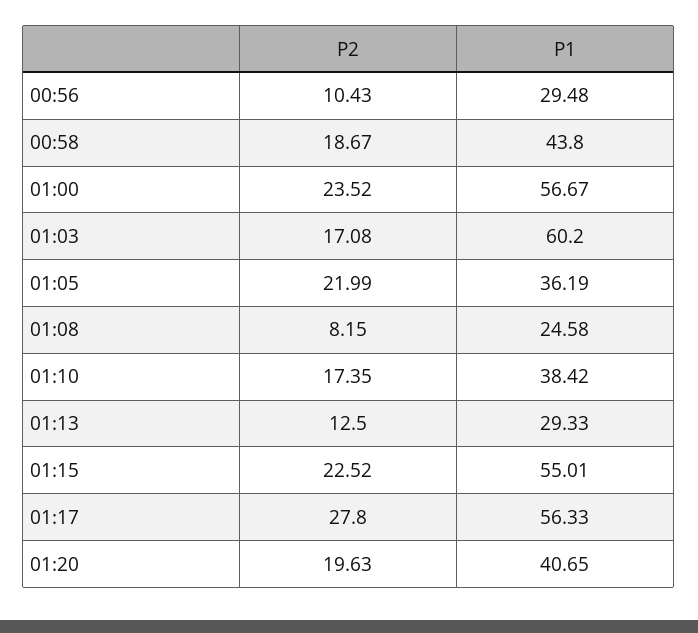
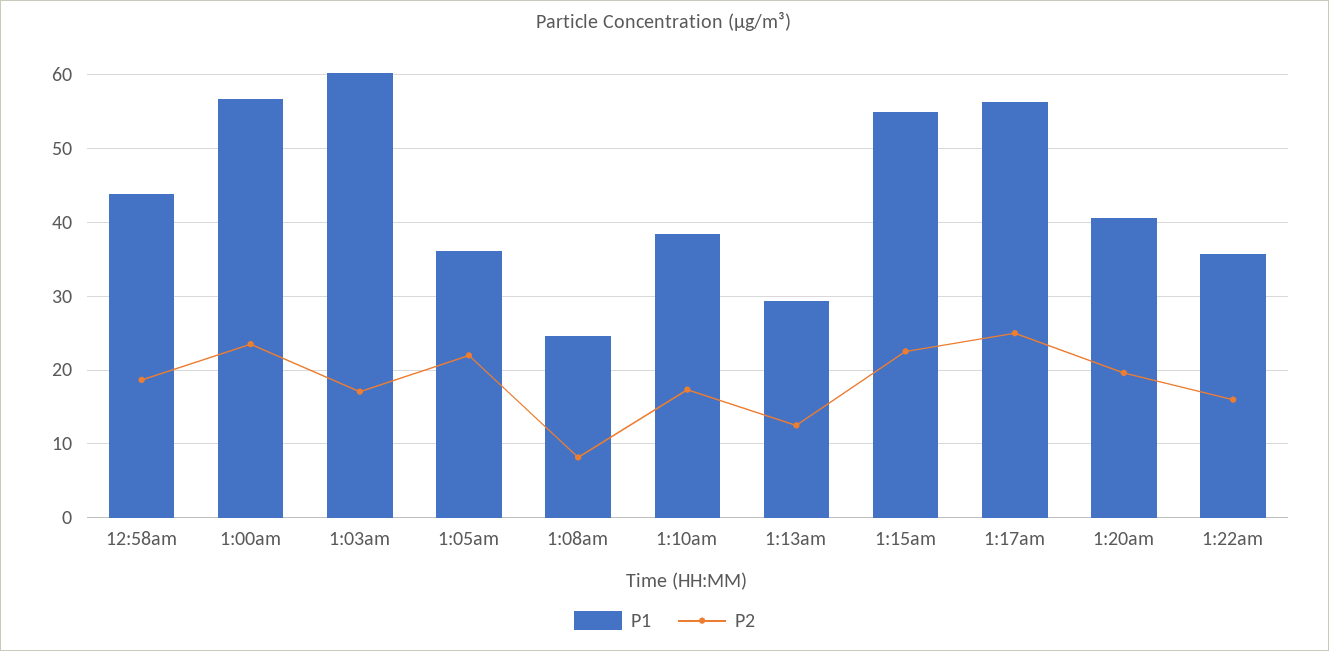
P2, 00:56: 10.43 -> none
P1, 00:56: 29.48 -> none
P2, 01:17: 27.8 -> 25
P1, 1:22am: none -> 36
P2, 1:22am: none -> 16

